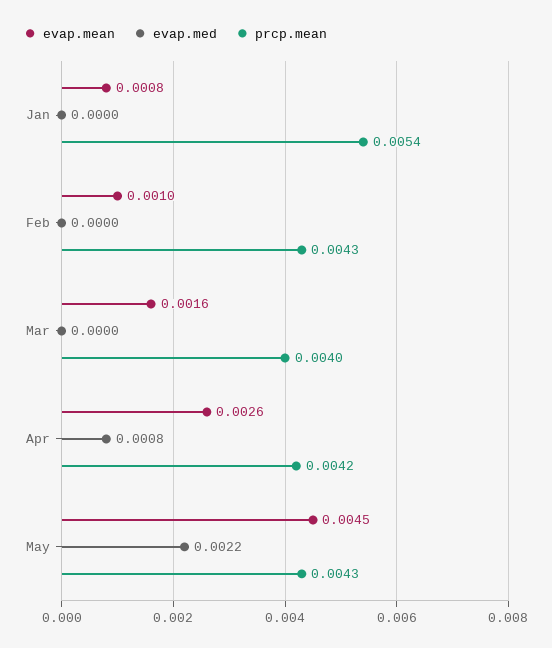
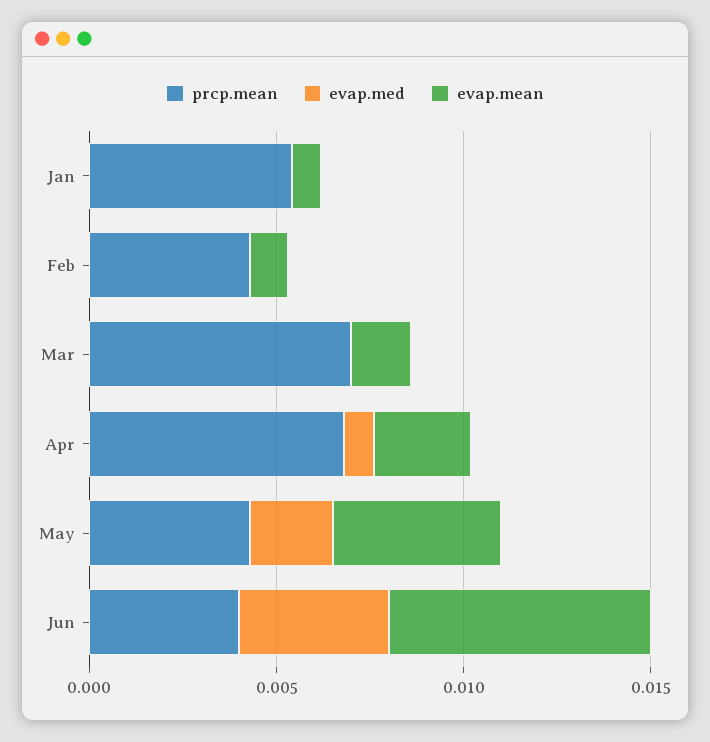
prcp.mean, Mar: 0.004 -> 0.007
prcp.mean, Apr: 0.0042 -> 0.007
prcp.mean, Jun: none -> 0.004
evap.med, Jun: none -> 0.004
evap.mean, Jun: none -> 0.007

